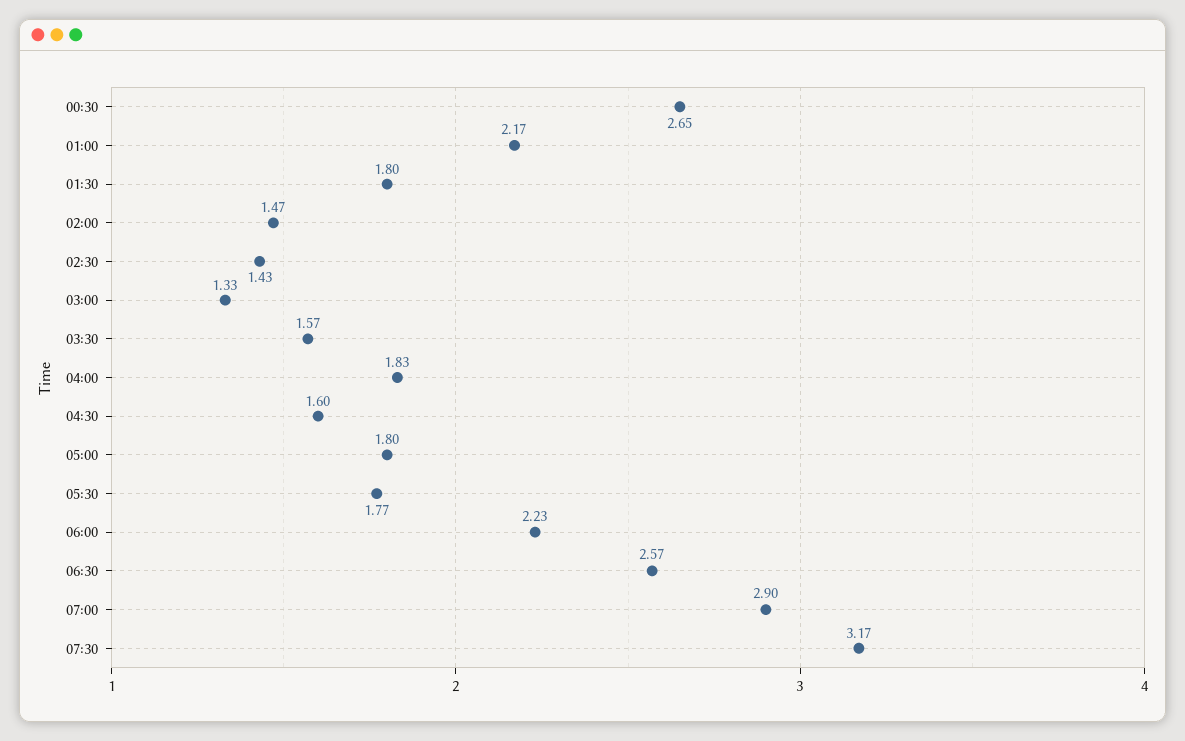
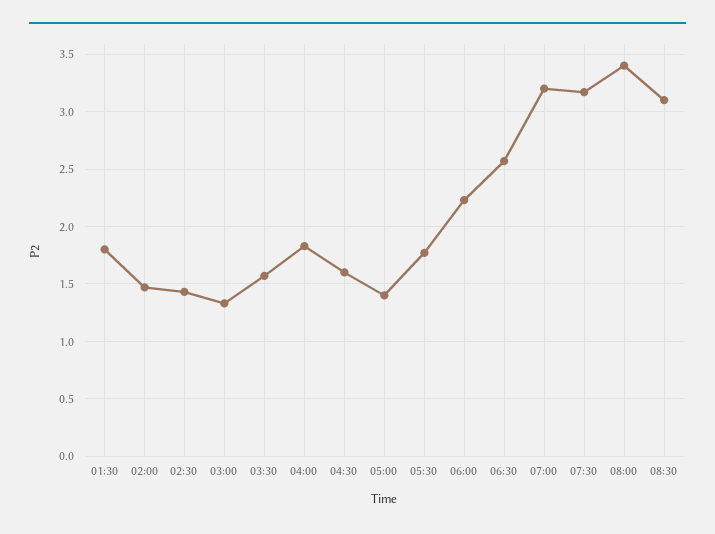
00:30: 2.65 -> none
01:00: 2.17 -> none
05:00: 1.8 -> 1.4
07:00: 2.9 -> 3.2
08:00: none -> 3.4
08:30: none -> 3.1

